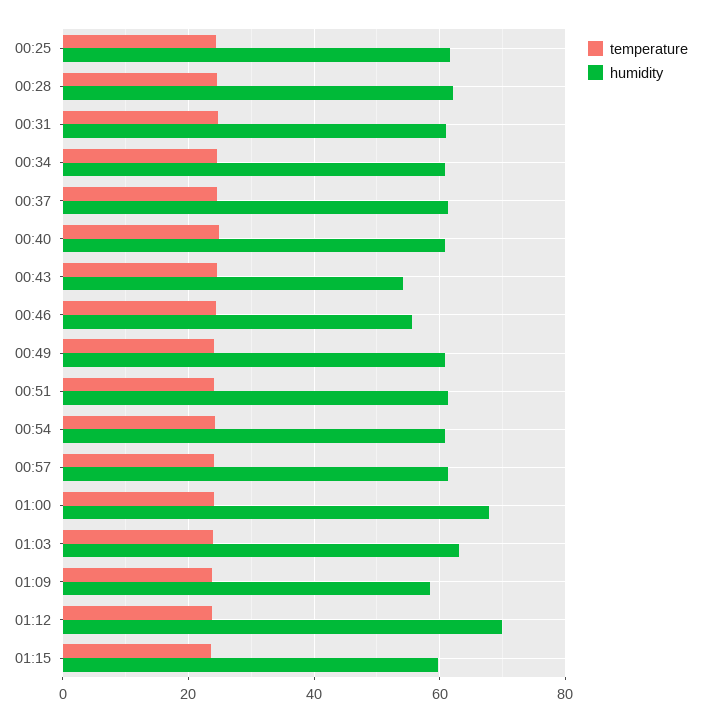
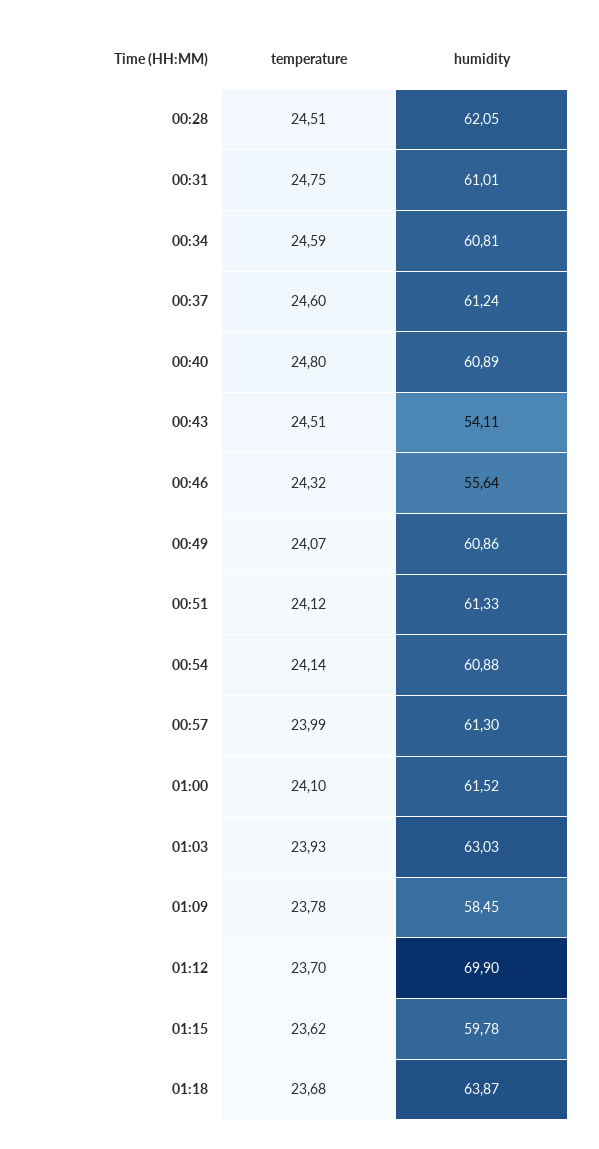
temperature, 00:25: 24 -> none
humidity, 00:25: 62 -> none
humidity, 01:00: 68 -> 61.52
temperature, 01:18: none -> 23.68
humidity, 01:18: none -> 63.87

